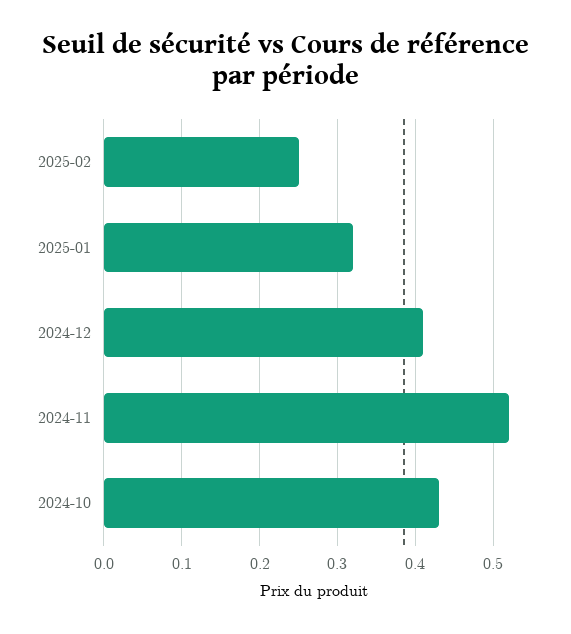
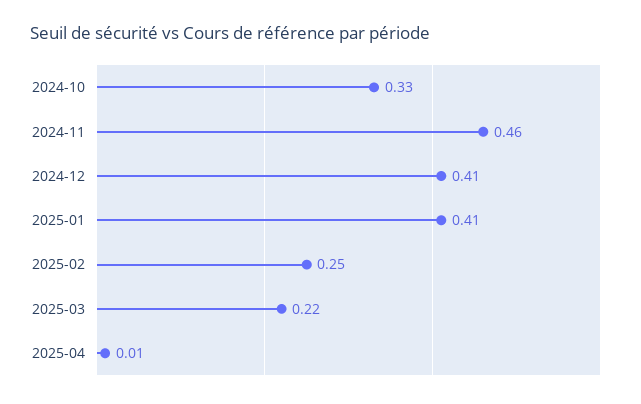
2025-01: 0.32 -> 0.41
2024-11: 0.52 -> 0.46
2024-10: 0.43 -> 0.33
2025-03: none -> 0.22
2025-04: none -> 0.01

